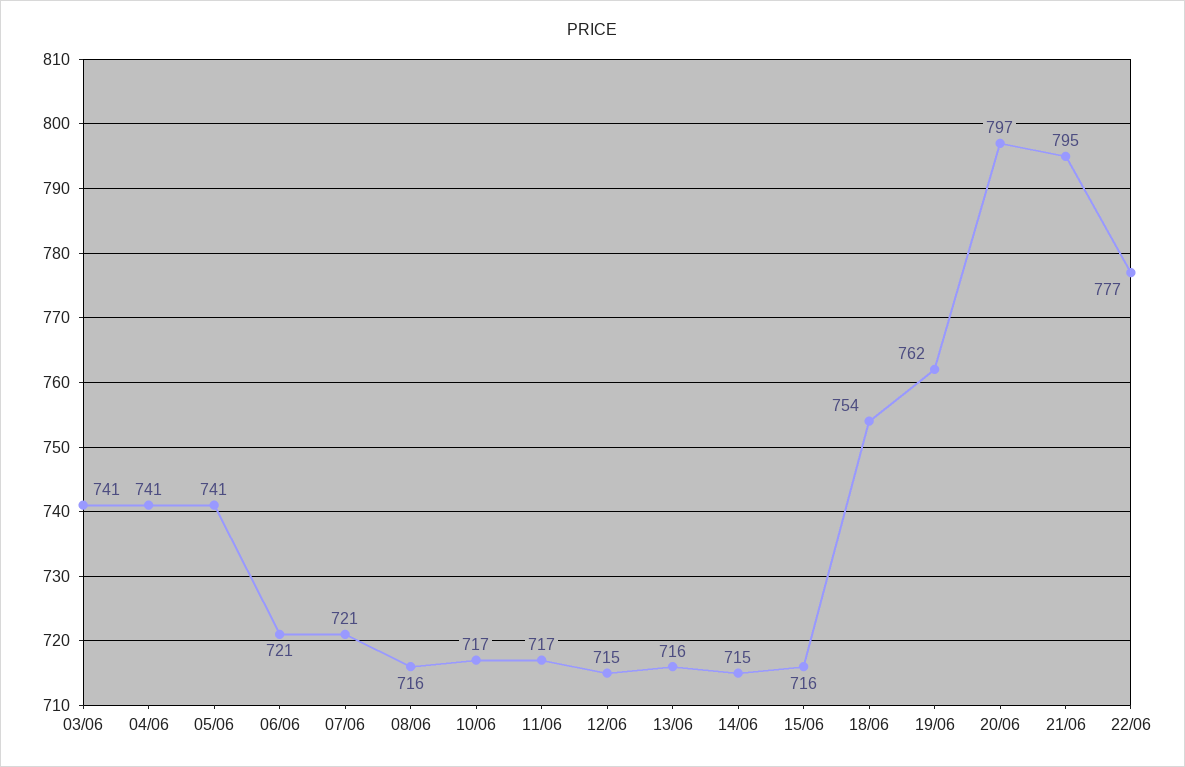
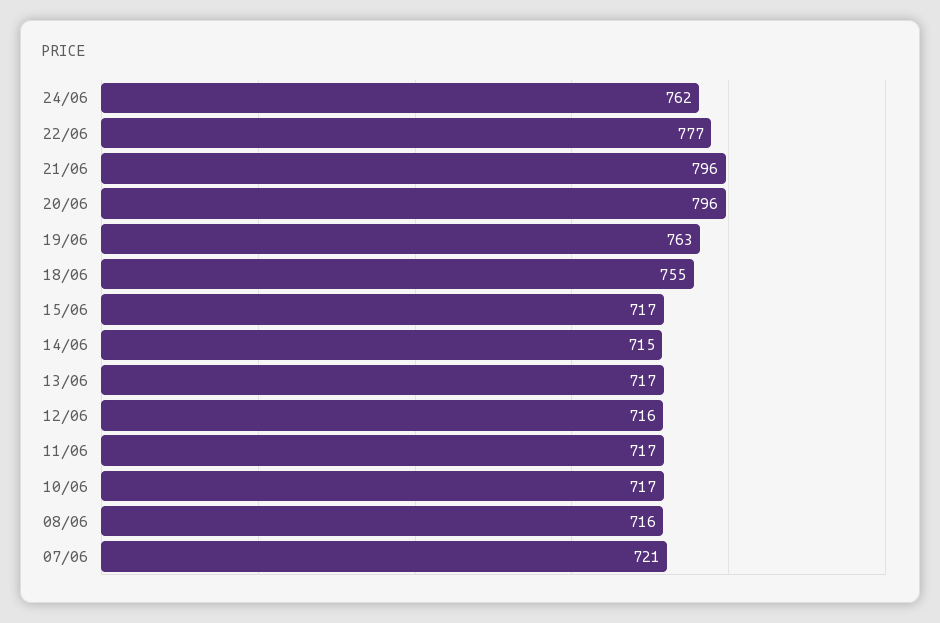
03/06: 741 -> none
04/06: 741 -> none
05/06: 741 -> none
06/06: 721 -> none
12/06: 715 -> 716
13/06: 716 -> 717
15/06: 716 -> 717
18/06: 754 -> 755
19/06: 762 -> 763
20/06: 797 -> 796
21/06: 795 -> 796
24/06: none -> 762

